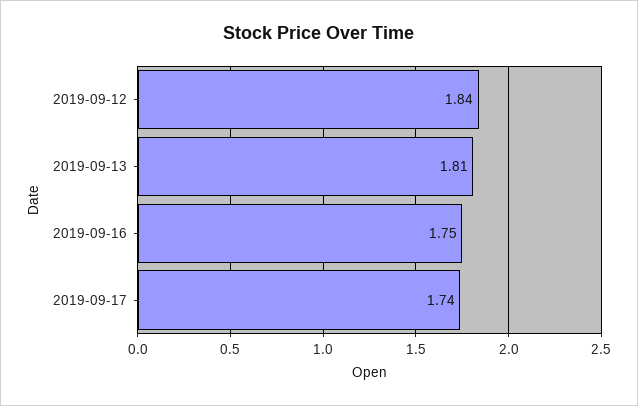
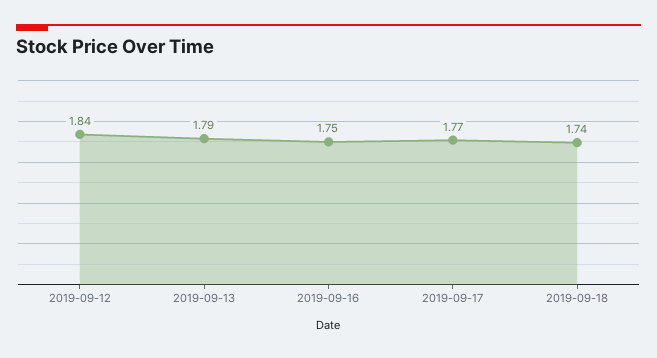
2019-09-13: 1.81 -> 1.79
2019-09-17: 1.74 -> 1.77
2019-09-18: none -> 1.74

